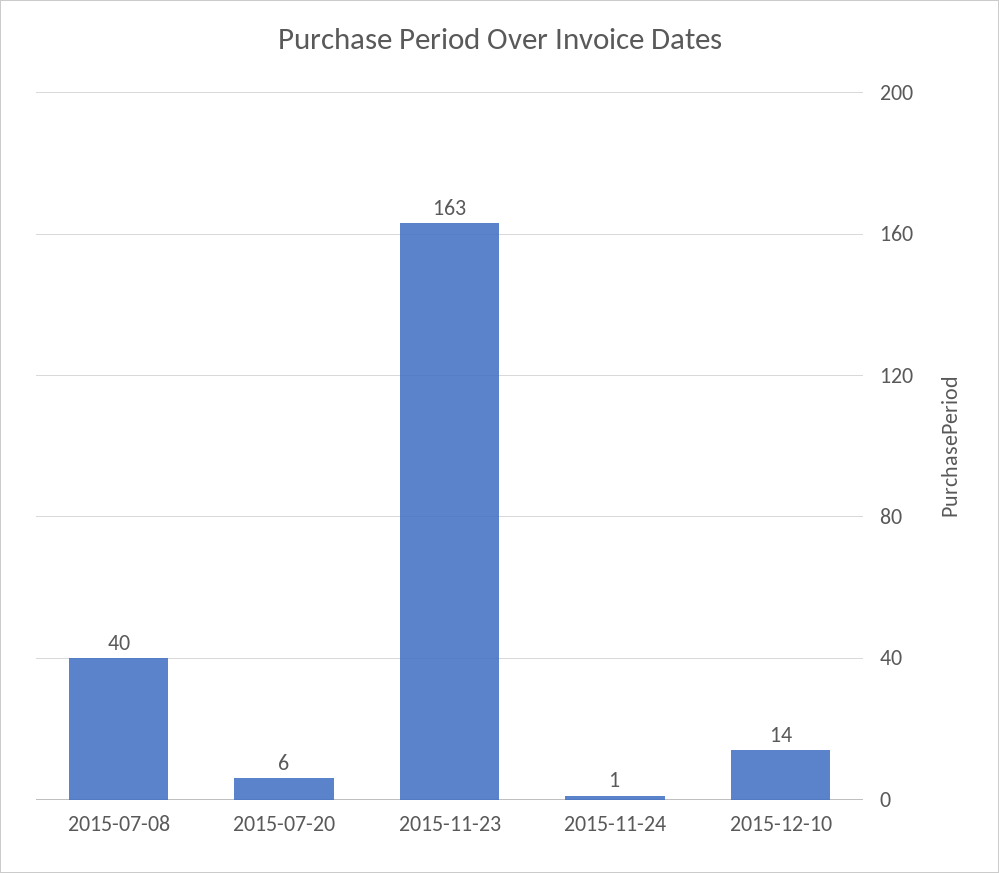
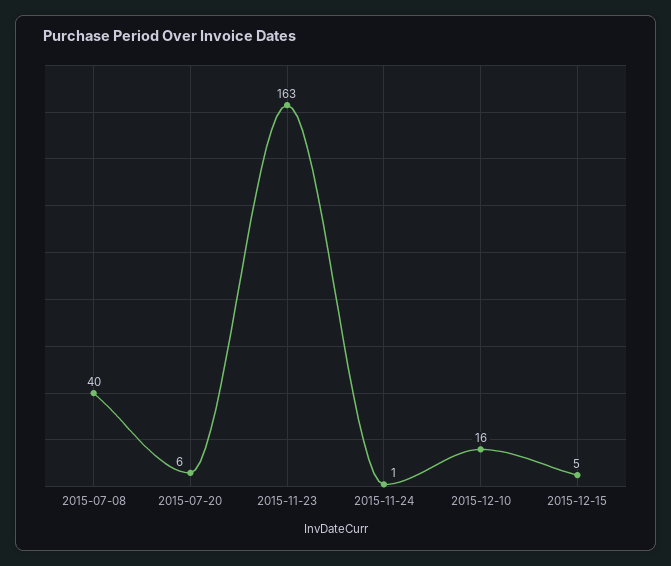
2015-12-10: 14 -> 16
2015-12-15: none -> 5

